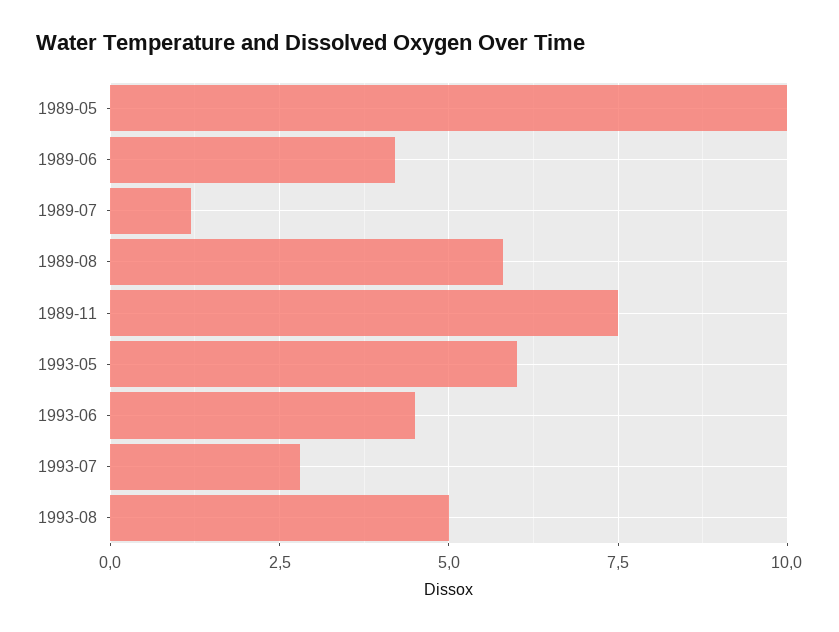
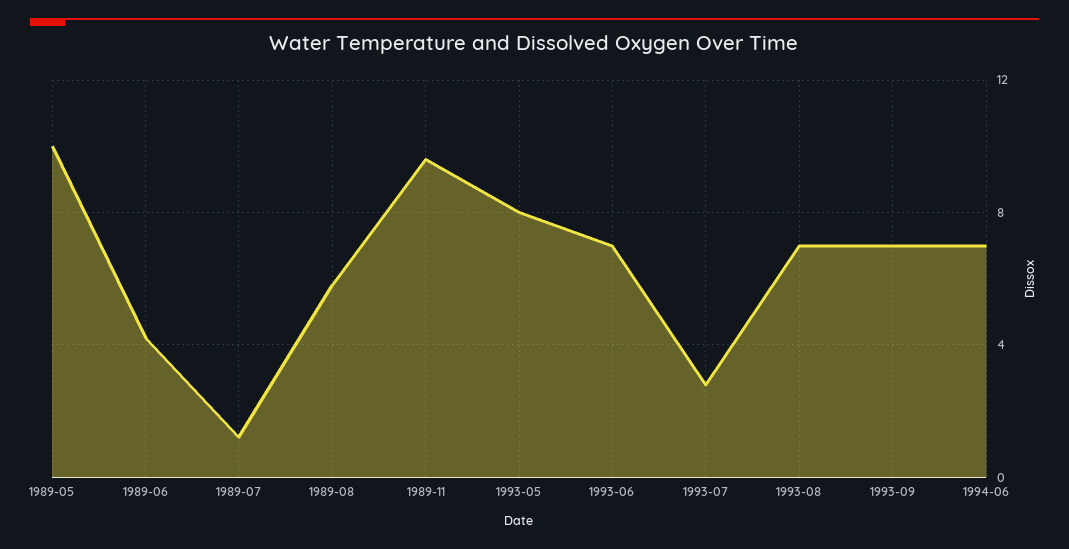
1989-11: 7.5 -> 9.5
1993-05: 6 -> 8
1993-06: 4.5 -> 7
1993-08: 5 -> 7
1993-09: none -> 7
1994-06: none -> 7

